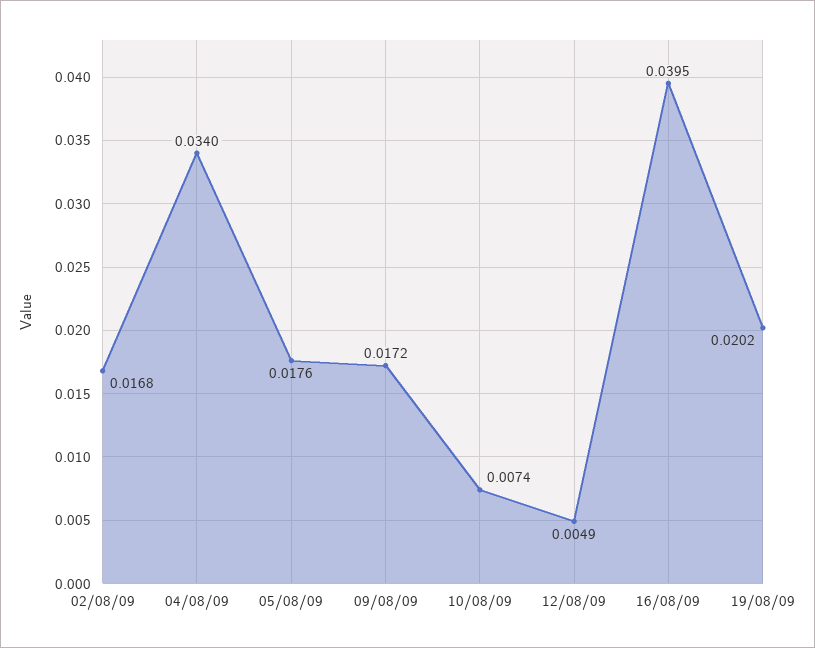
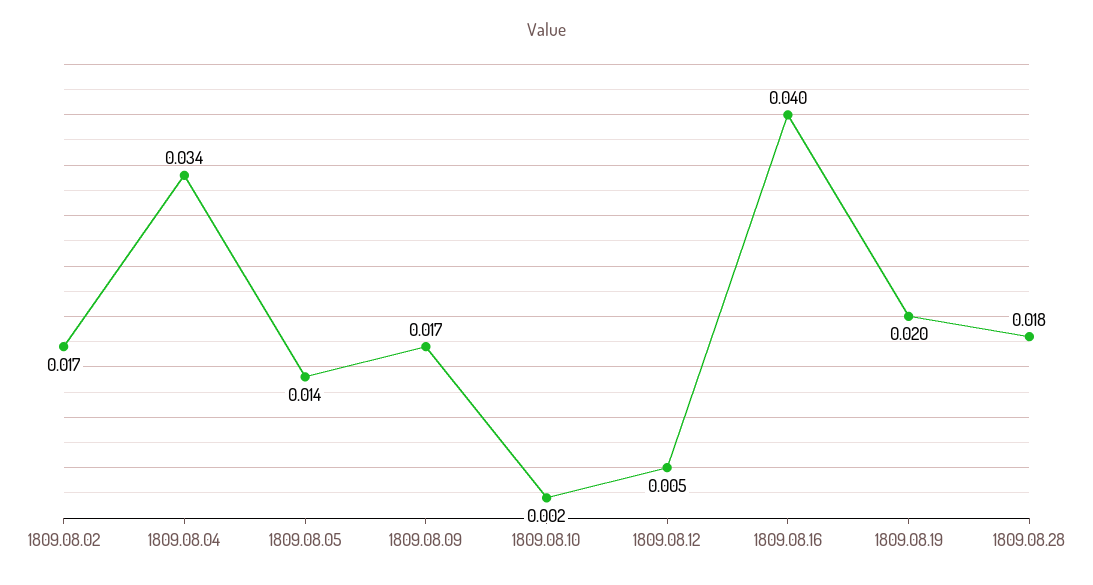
05/08/09: 0.0176 -> 0.014
10/08/09: 0.0074 -> 0.002
1809.08.28: none -> 0.018

